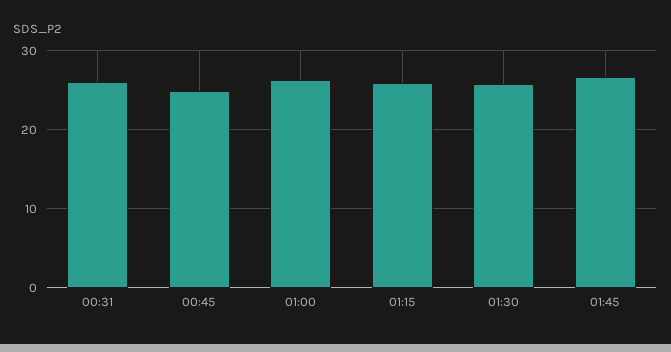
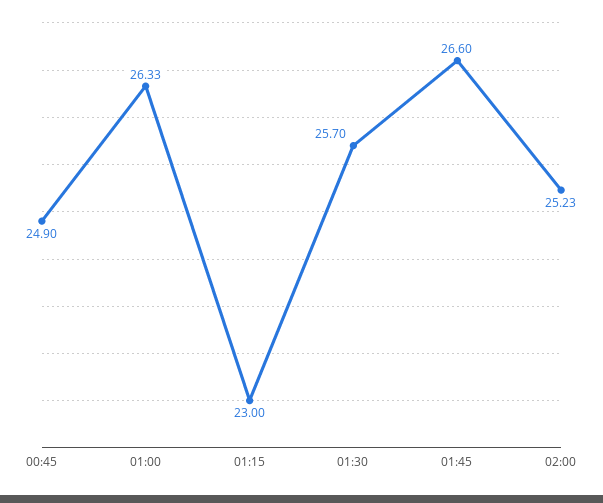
00:31: 26 -> none
01:15: 26 -> 23
02:00: none -> 25.23

